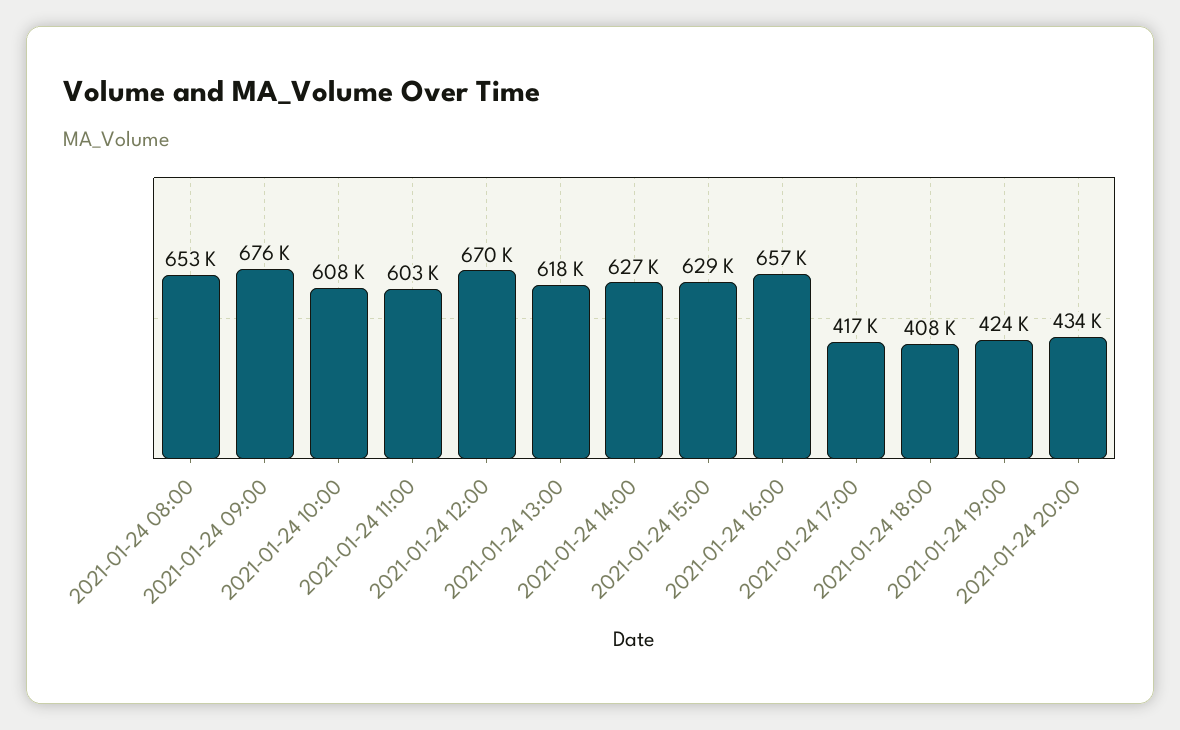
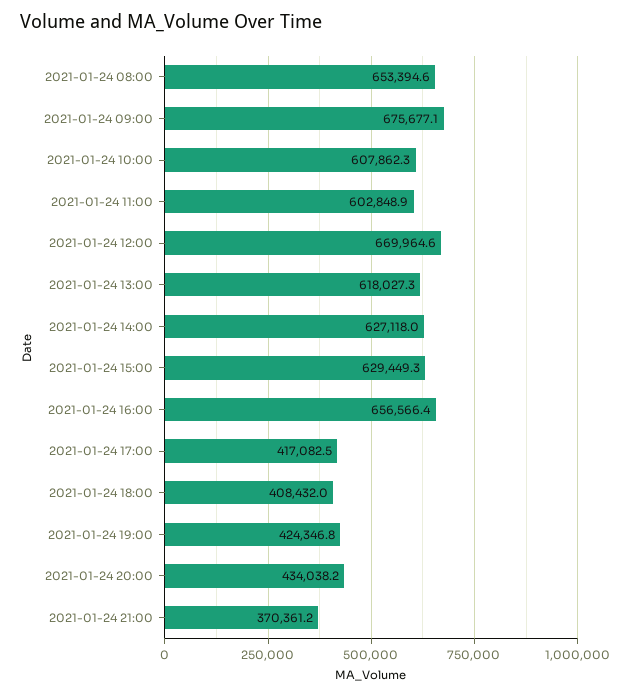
2021-01-24 21:00: none -> 370361.2

